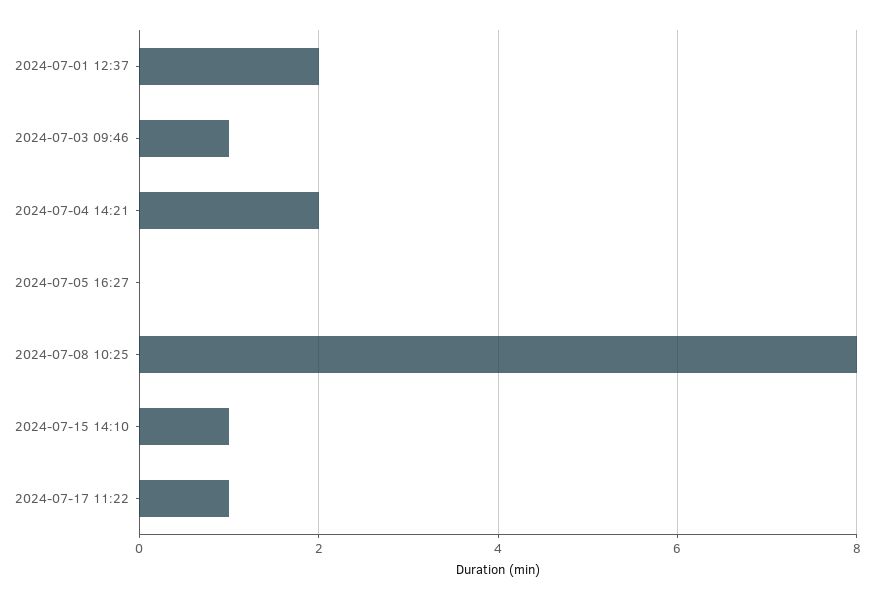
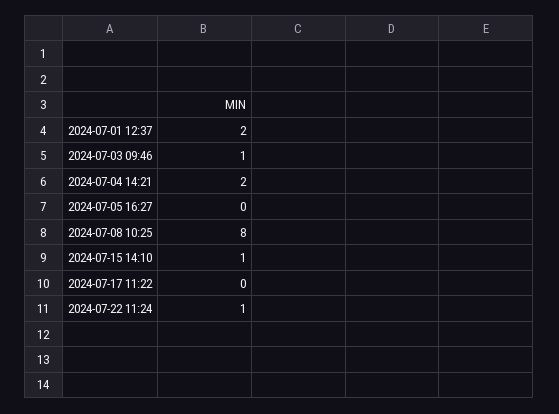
2024-07-17 11:22: 1 -> 0
2024-07-22 11:24: none -> 1

